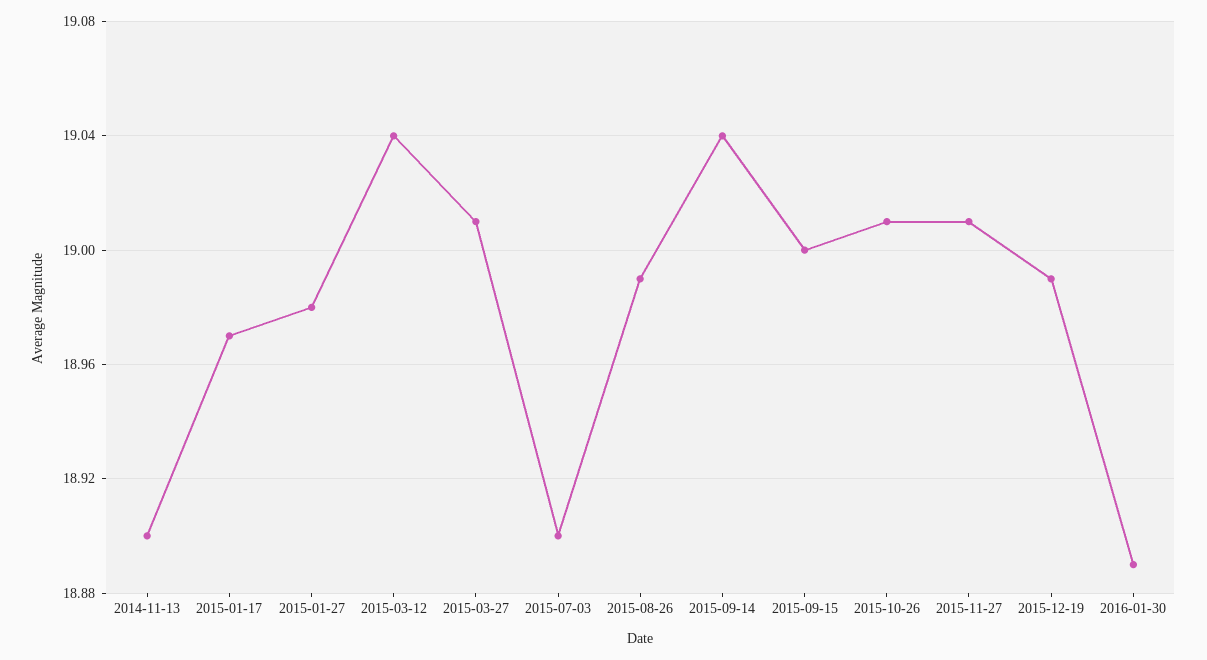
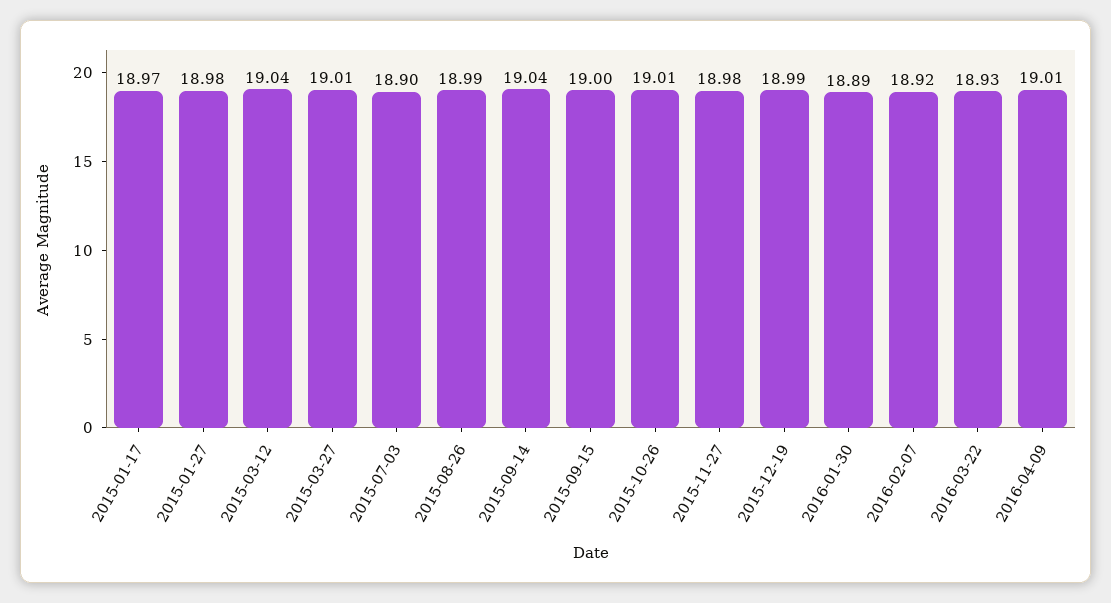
2014-11-13: 18.9 -> none
2015-11-27: 19.01 -> 18.98
2016-02-07: none -> 18.92
2016-03-22: none -> 18.93
2016-04-09: none -> 19.01

